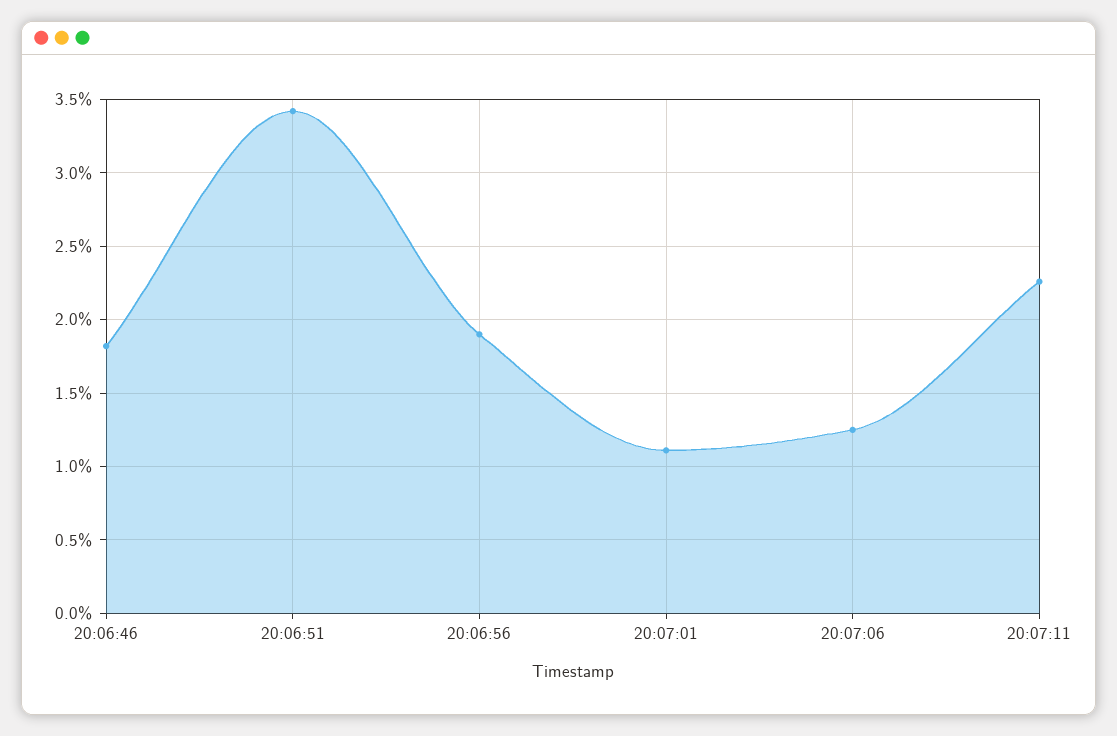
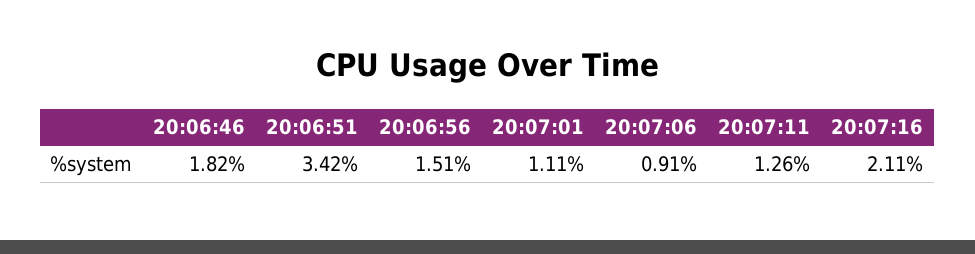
20:06:56: 1.9 -> 1.51
20:07:06: 1.25 -> 0.91
20:07:11: 2.25 -> 1.26
20:07:16: none -> 2.11

